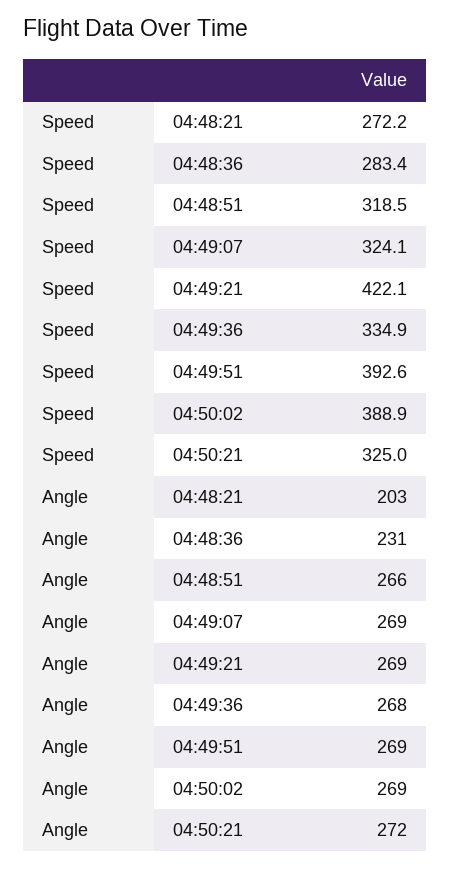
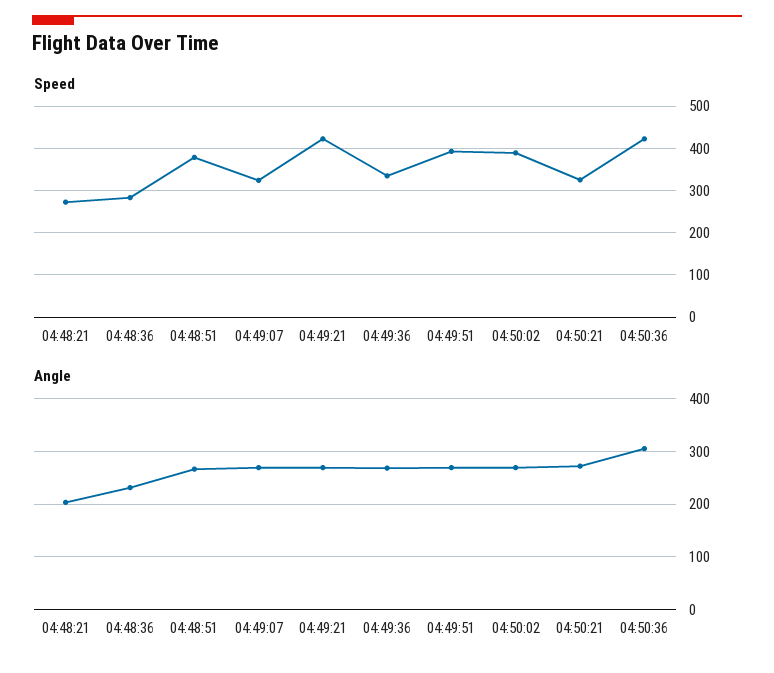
Speed, 04:48:51: 318.5 -> 380
Speed, 04:50:36: none -> 420
Angle, 04:50:36: none -> 300

